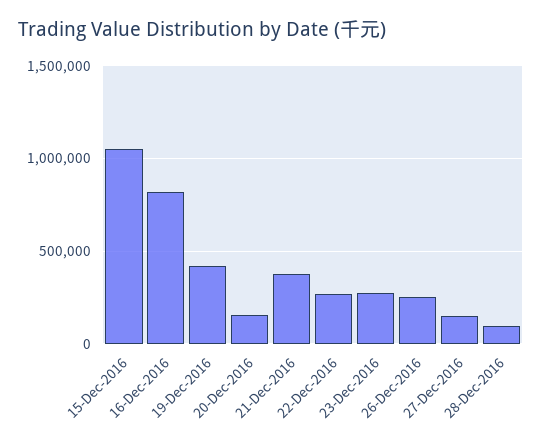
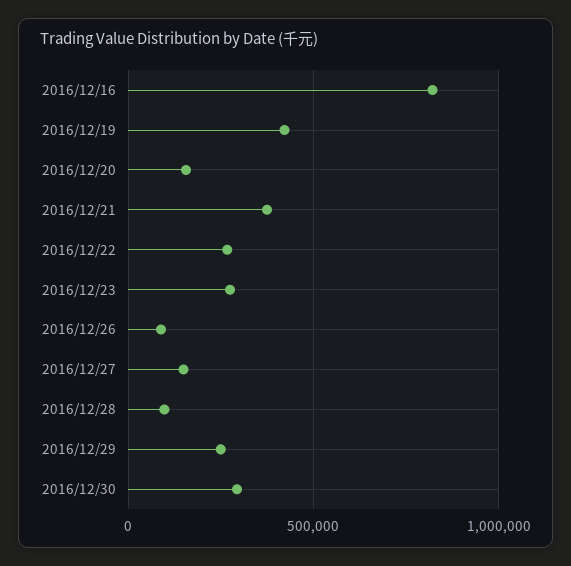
15-Dec-2016: 1050000 -> none
26-Dec-2016: 250000 -> 100000
2016/12/29: none -> 250000
2016/12/30: none -> 300000

